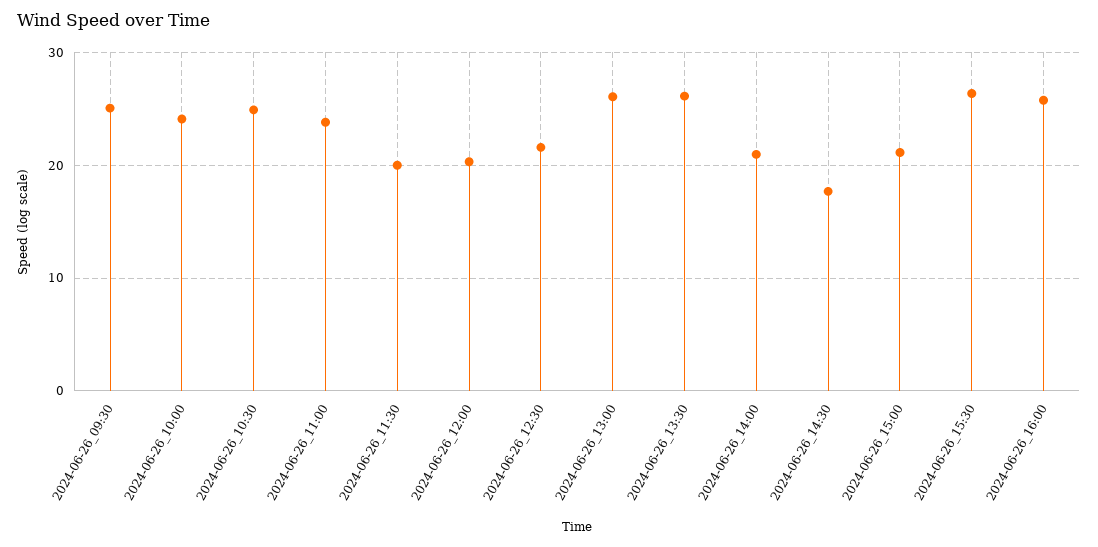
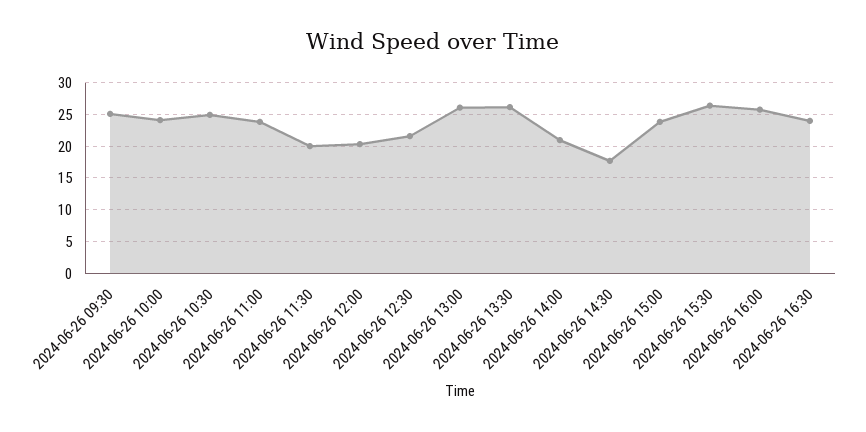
2024-06-26_15:00: 21 -> 24
2024-06-26 16:30: none -> 24

